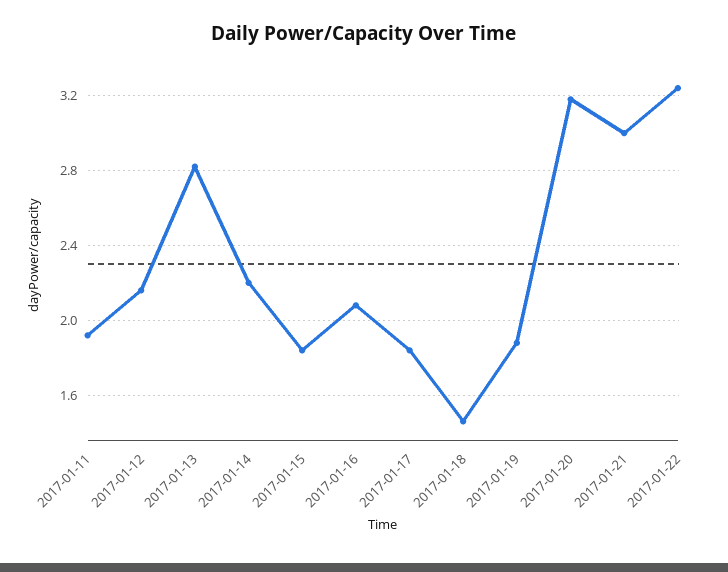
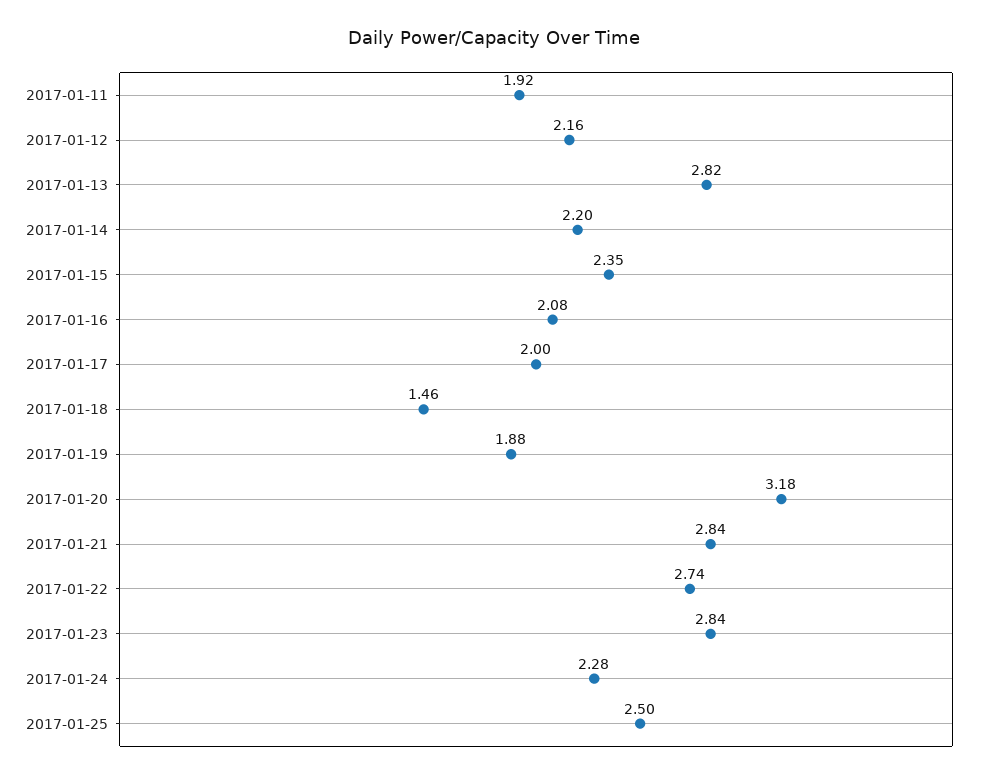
2017-01-15: 1.85 -> 2.35
2017-01-17: 1.85 -> 2
2017-01-21: 3 -> 2.84
2017-01-22: 3.25 -> 2.74
2017-01-23: none -> 2.84
2017-01-24: none -> 2.28
2017-01-25: none -> 2.5

